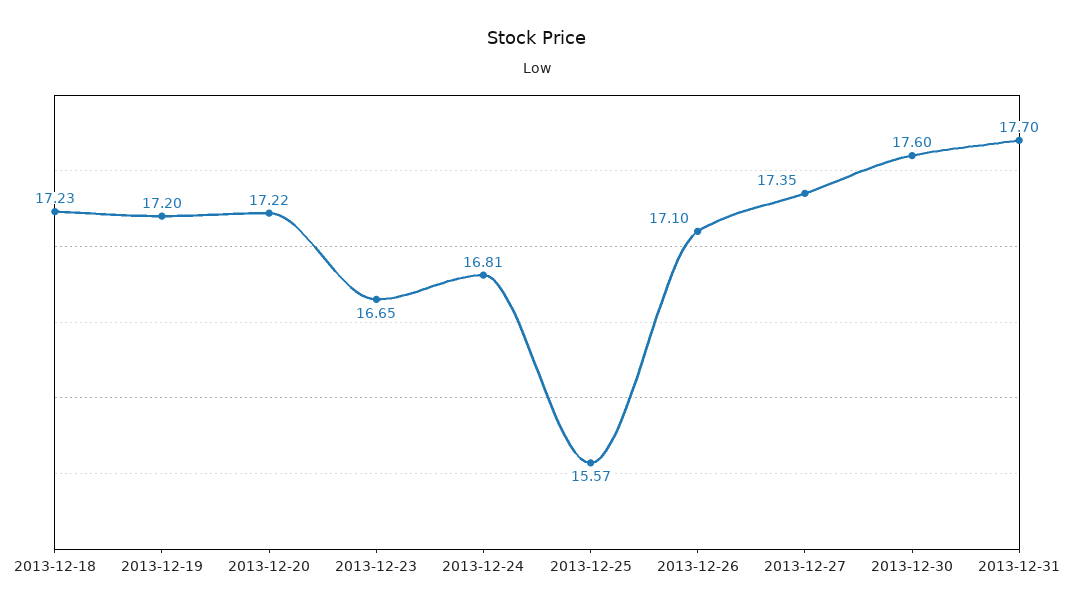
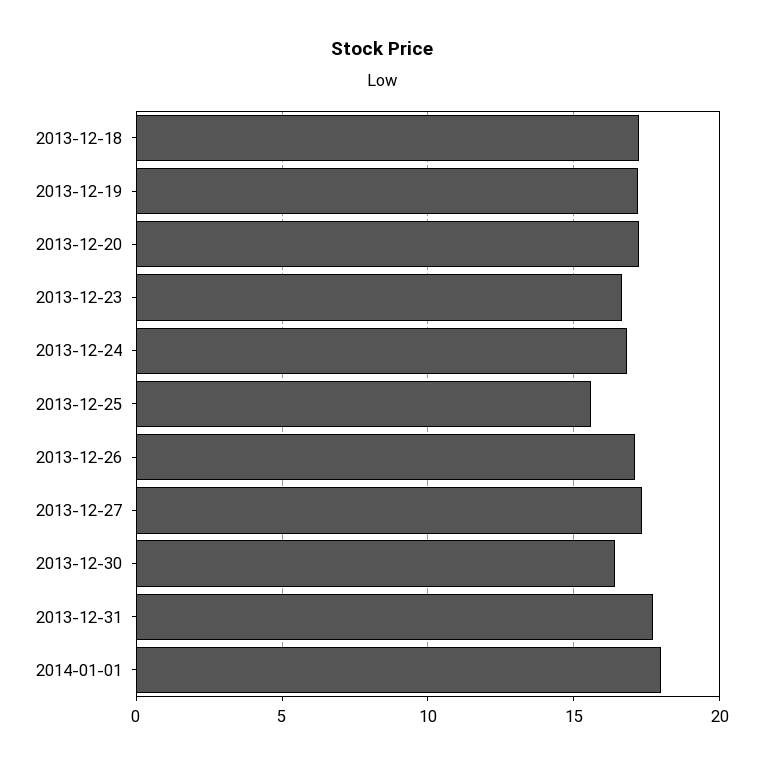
2013-12-30: 17.6 -> 16.5
2014-01-01: none -> 18

